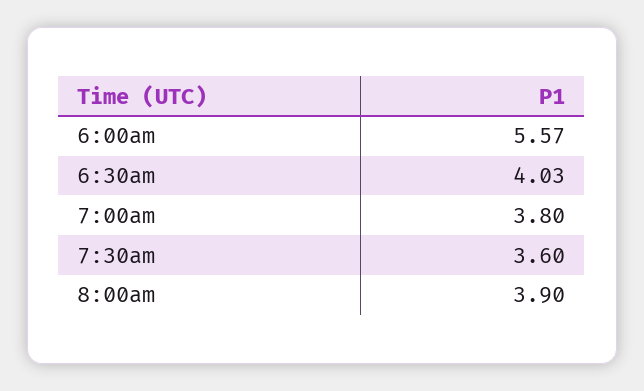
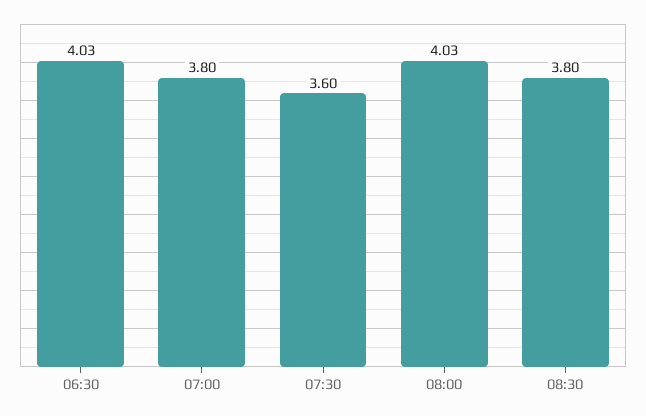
6:00am: 5.57 -> none
8:00am: 3.9 -> 4.03
08:30: none -> 3.8

